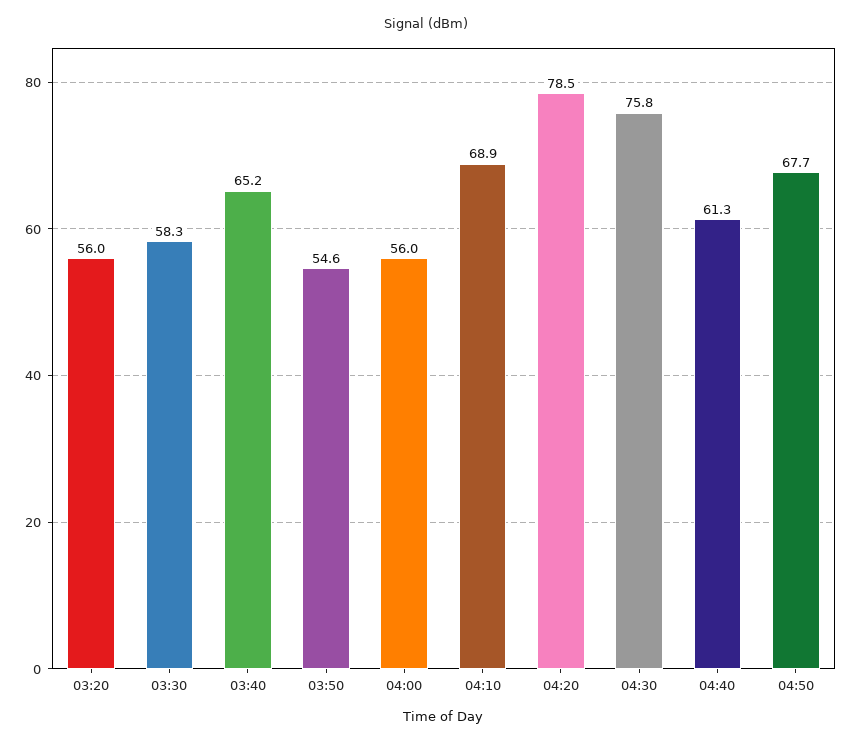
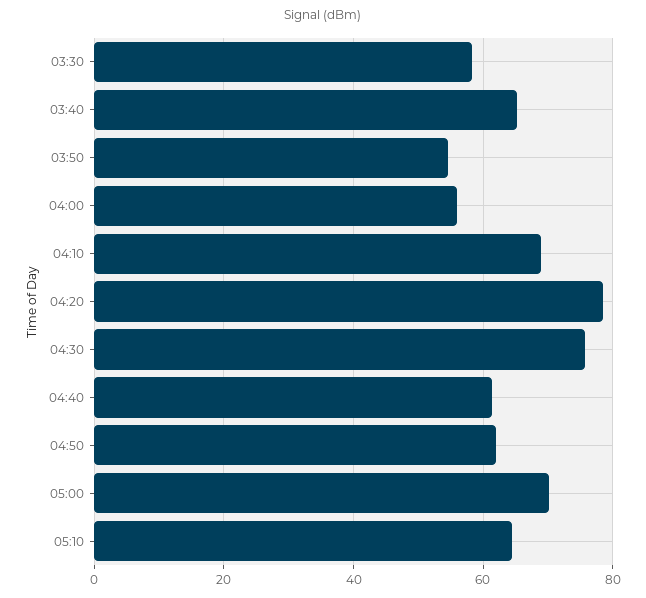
03:20: 56 -> none
04:50: 67.7 -> 62
05:00: none -> 70
05:10: none -> 64

